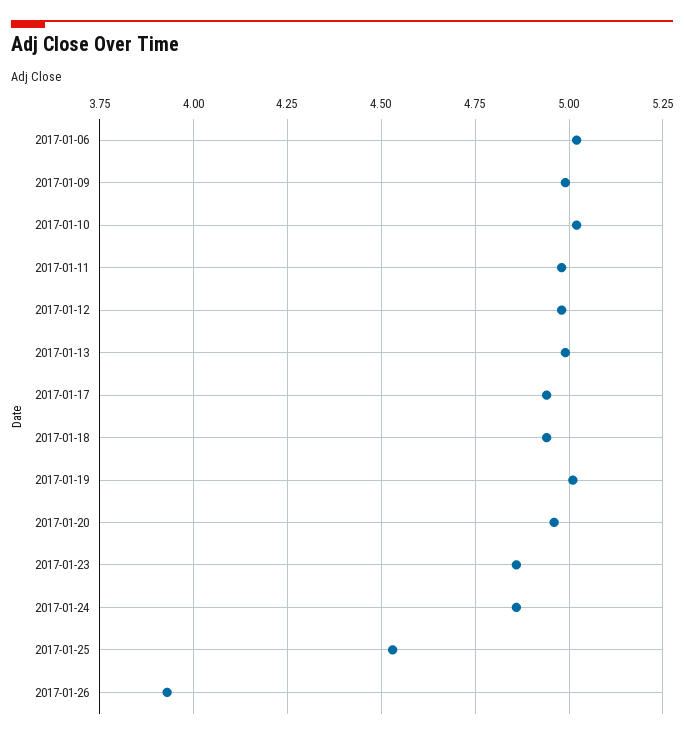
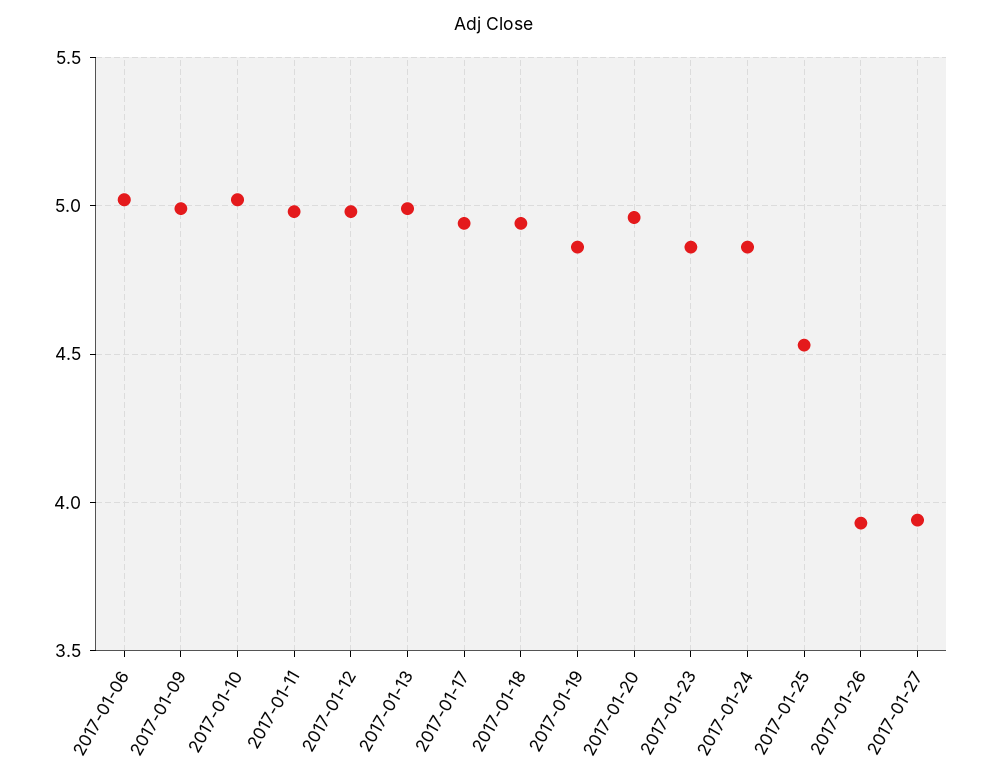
2017-01-19: 5 -> 4.85
2017-01-27: none -> 3.95

